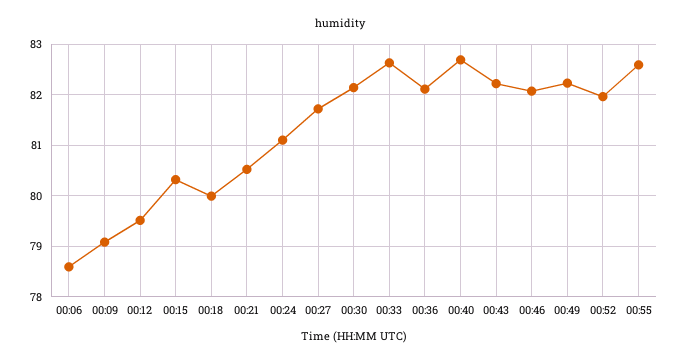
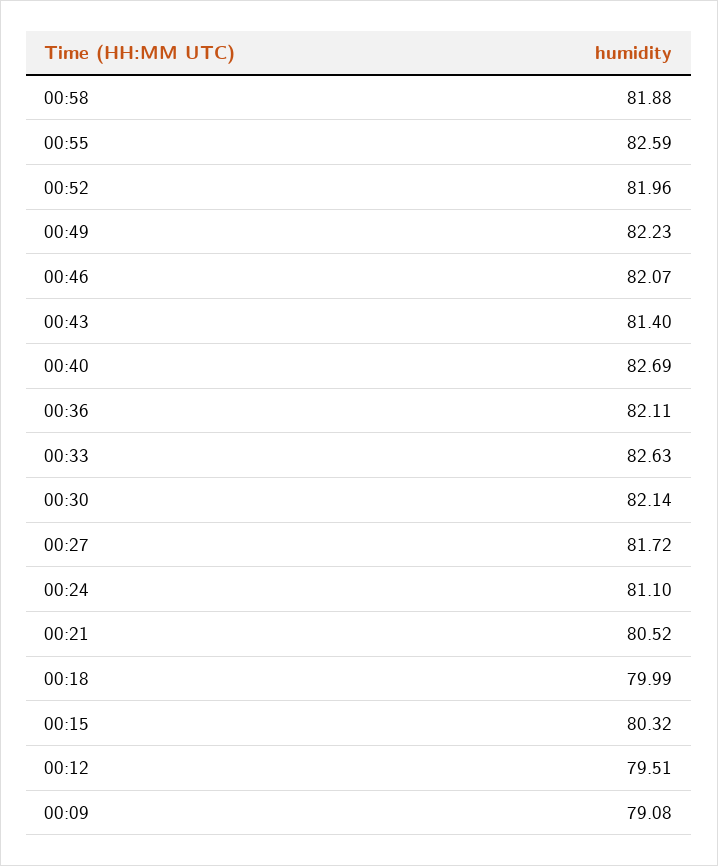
00:06: 78.6 -> none
00:43: 82.2 -> 81.4
00:58: none -> 81.88

